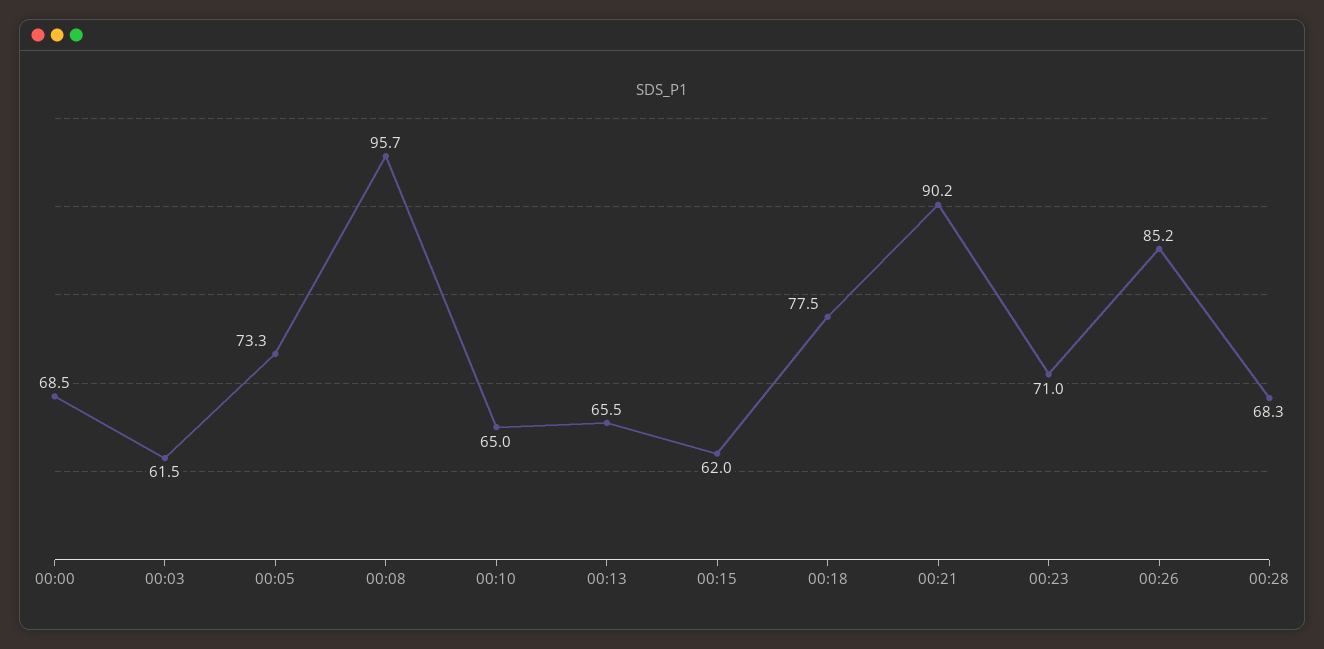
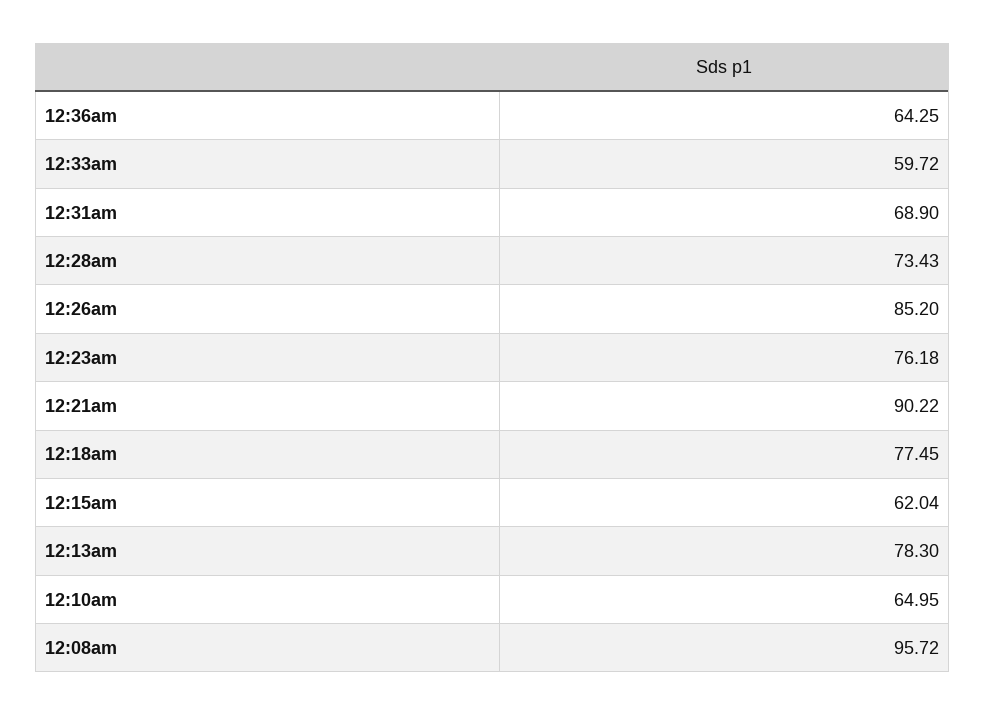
00:00: 68.5 -> none
00:03: 61.5 -> none
00:05: 73.3 -> none
00:13: 65.5 -> 78.3
00:23: 71 -> 76.18
00:28: 68.3 -> 73.43
12:36am: none -> 64.25
12:33am: none -> 59.72
12:31am: none -> 68.9

